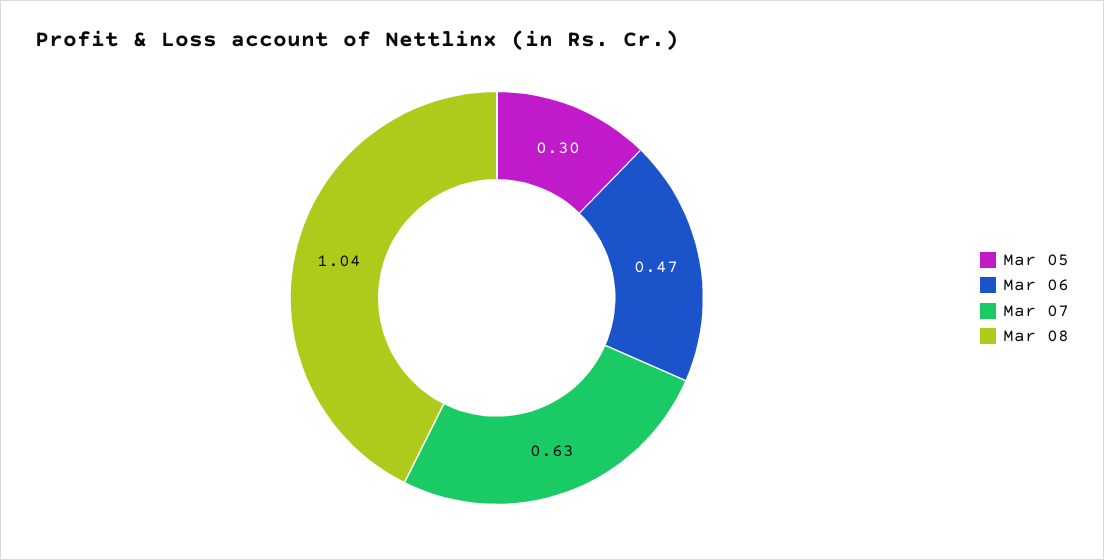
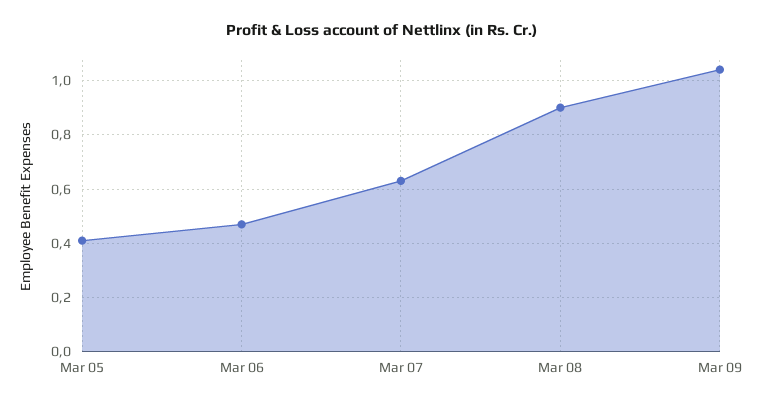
Mar 05: 0.3 -> 0.4
Mar 08: 1.04 -> 0.9
Mar 09: none -> 1.05

